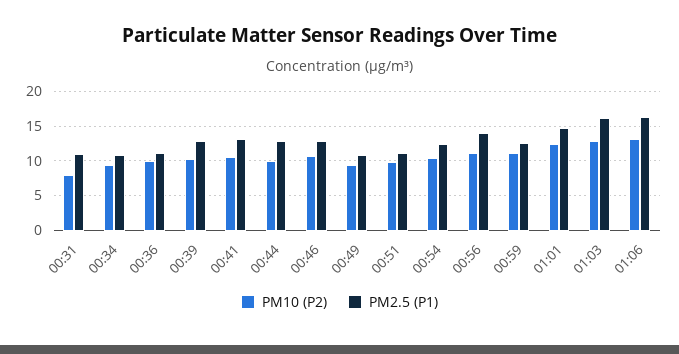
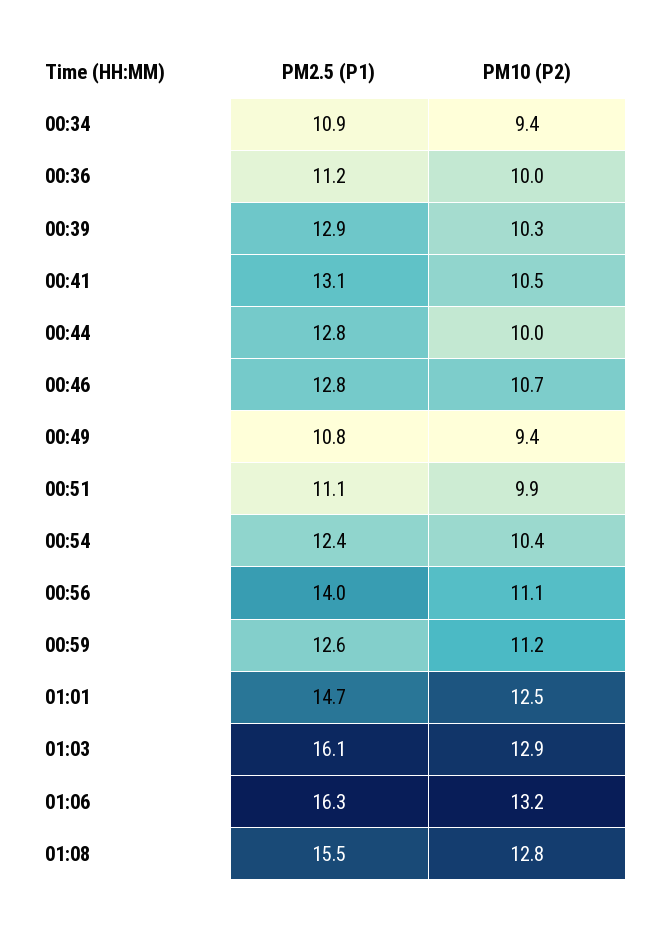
PM10 (P2), 00:31: 8 -> none
PM2.5 (P1), 00:31: 11 -> none
PM2.5 (P1), 01:08: none -> 15.5
PM10 (P2), 01:08: none -> 12.8

